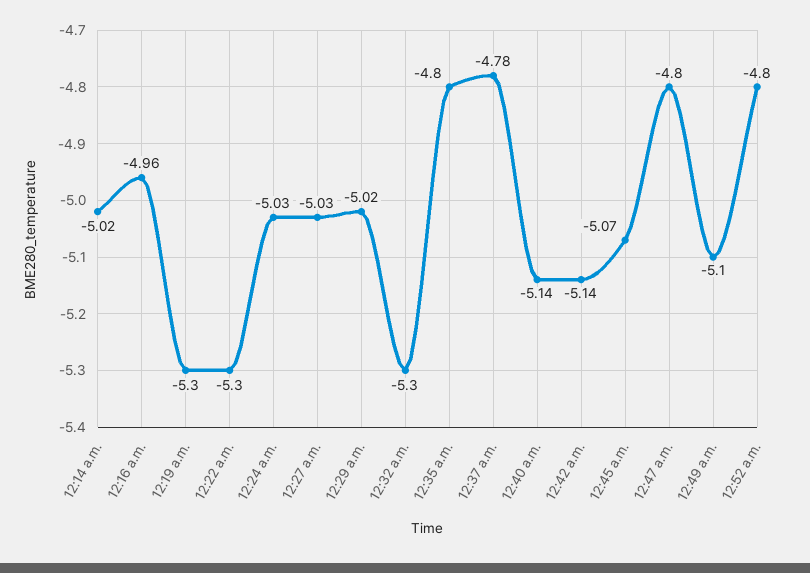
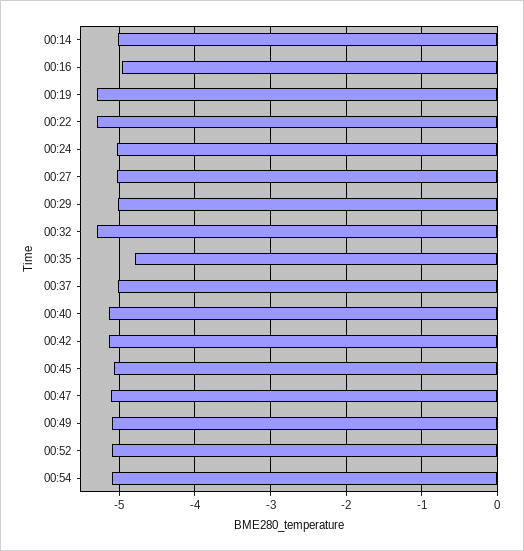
12:37 a.m.: -4.78 -> -5
12:47 a.m.: -4.8 -> -5.1
12:52 a.m.: -4.8 -> -5.1
00:54: none -> -5.1

